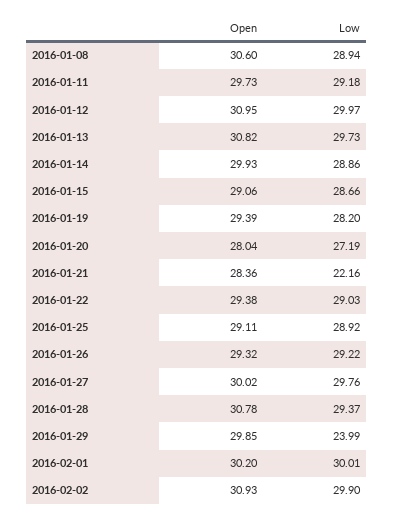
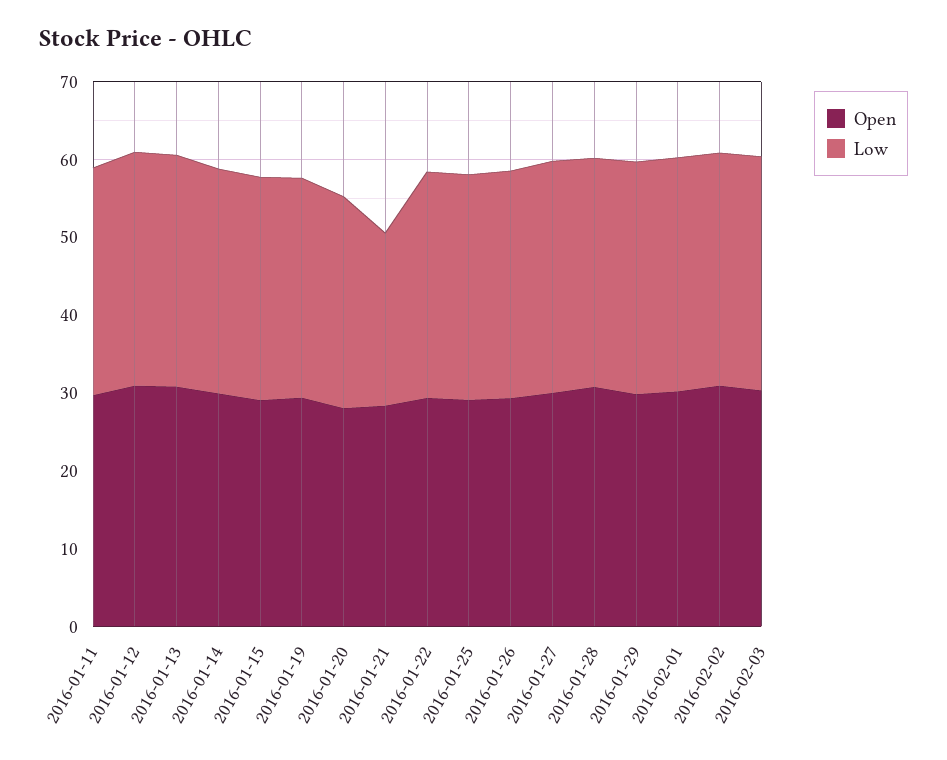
Open, 2016-01-08: 30.6 -> none
Low, 2016-01-08: 28.94 -> none
Low, 2016-01-29: 23.99 -> 30
Open, 2016-02-03: none -> 30
Low, 2016-02-03: none -> 30

